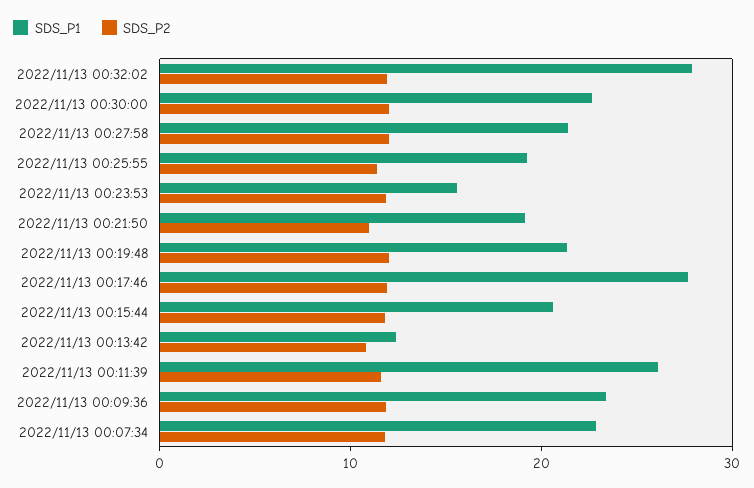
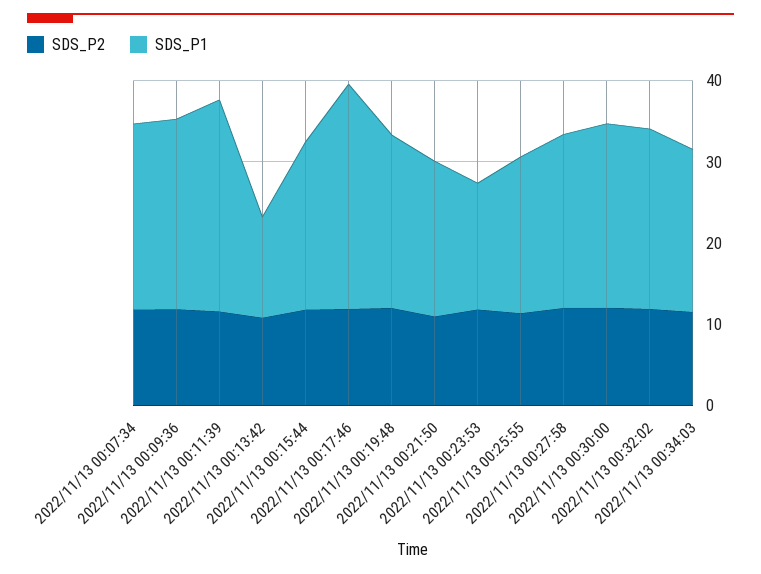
SDS_P1, 2022/11/13 00:32:02: 28 -> 22
SDS_P2, 2022/11/13 00:34:03: none -> 12
SDS_P1, 2022/11/13 00:34:03: none -> 20

